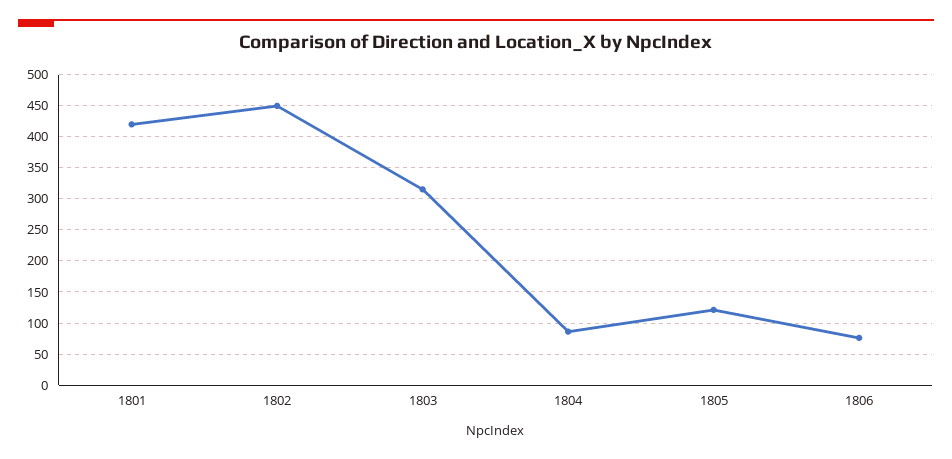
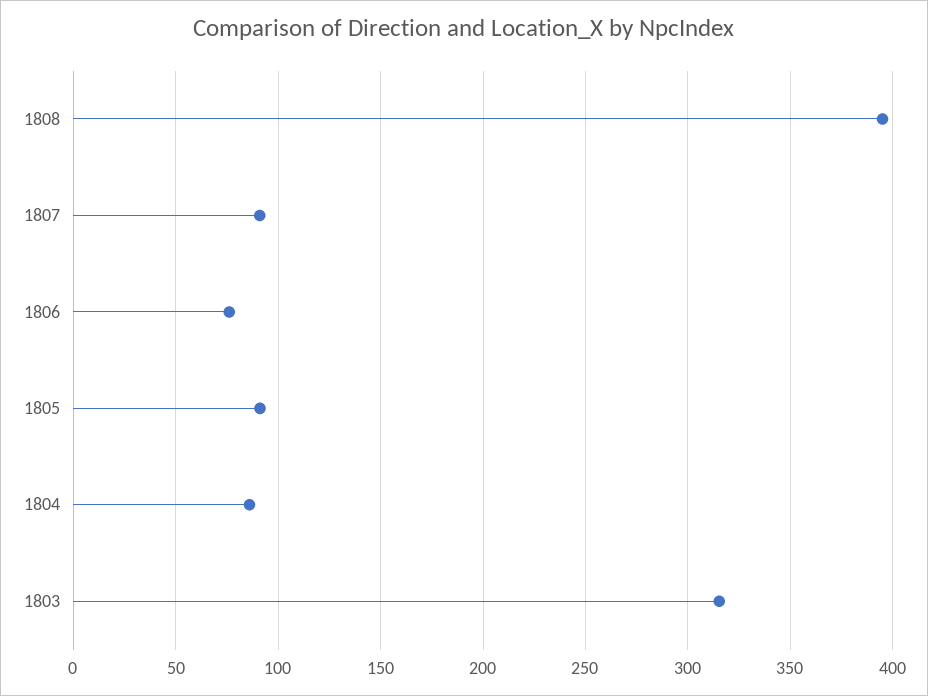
1801: 420 -> none
1802: 450 -> none
1805: 120 -> 90
1808: none -> 395
1807: none -> 90

